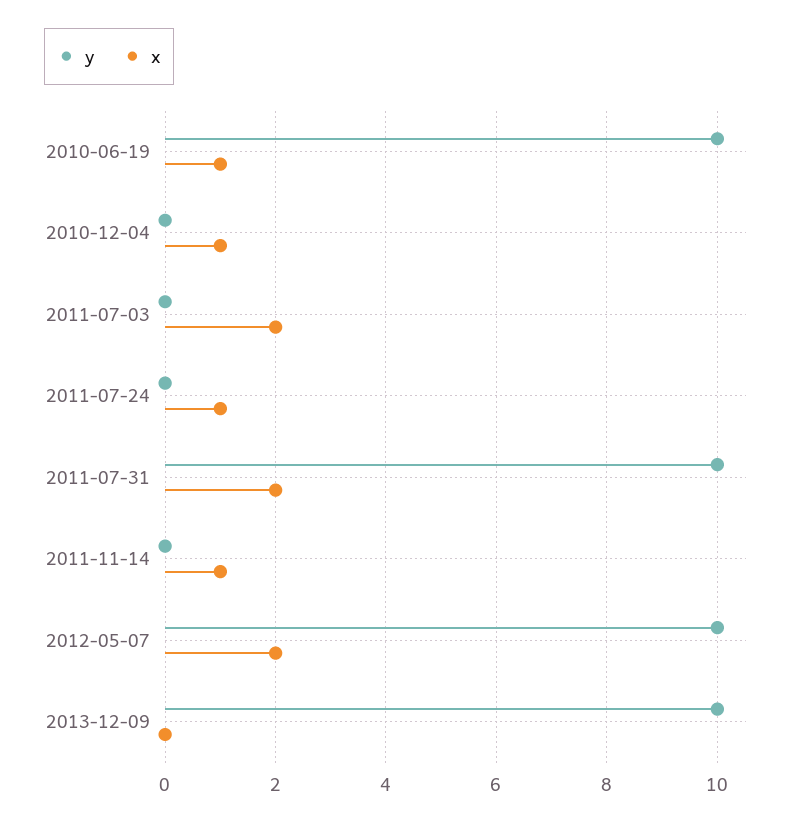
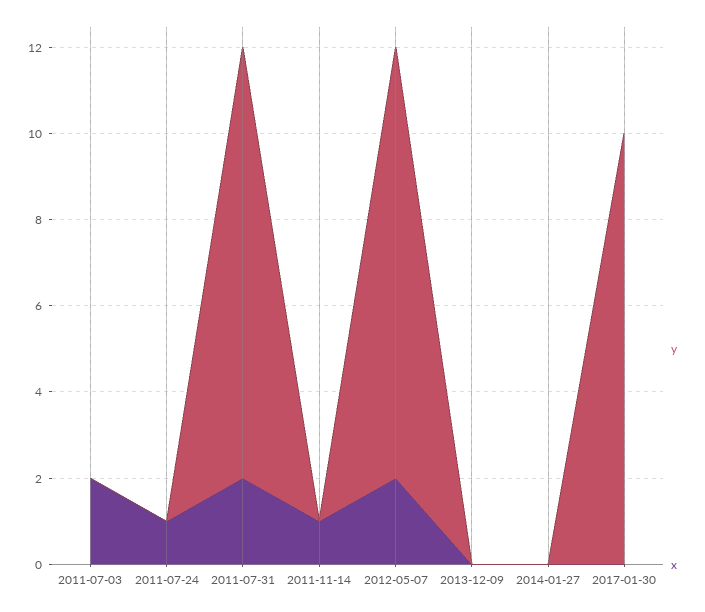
y, 2010-06-19: 10 -> none
x, 2010-06-19: 1 -> none
y, 2010-12-04: 0 -> none
x, 2010-12-04: 1 -> none
y, 2013-12-09: 10 -> 0
y, 2014-01-27: none -> 0
x, 2014-01-27: none -> 0
y, 2017-01-30: none -> 10
x, 2017-01-30: none -> 0

